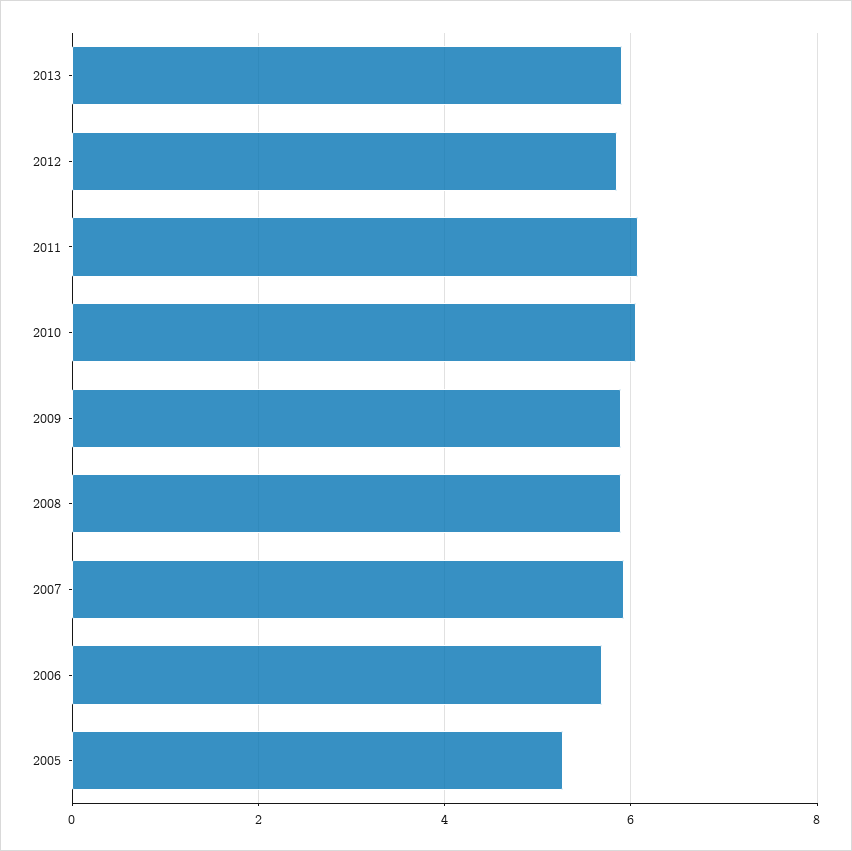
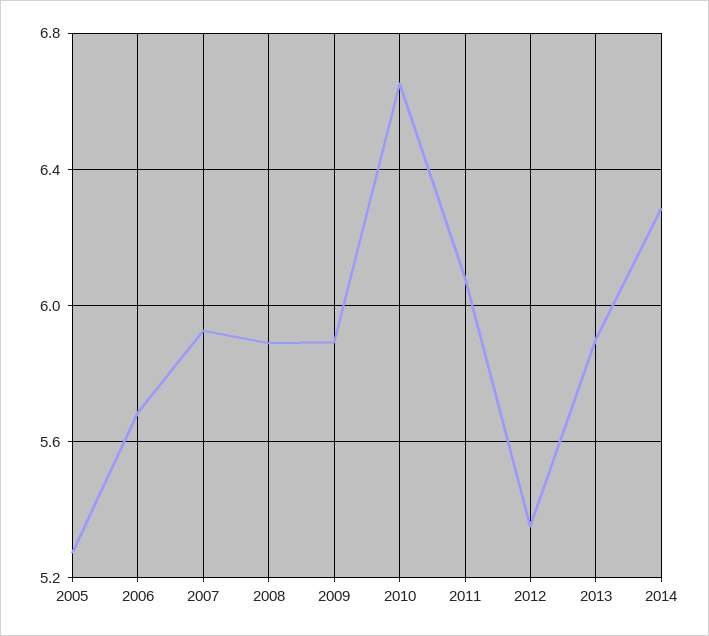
2012: 5.8 -> 5.35
2010: 6 -> 6.65
2014: none -> 6.3

